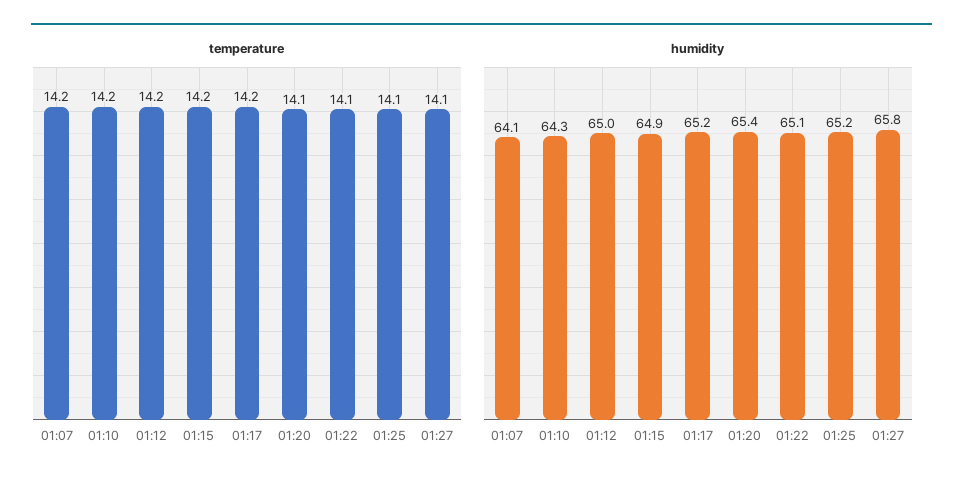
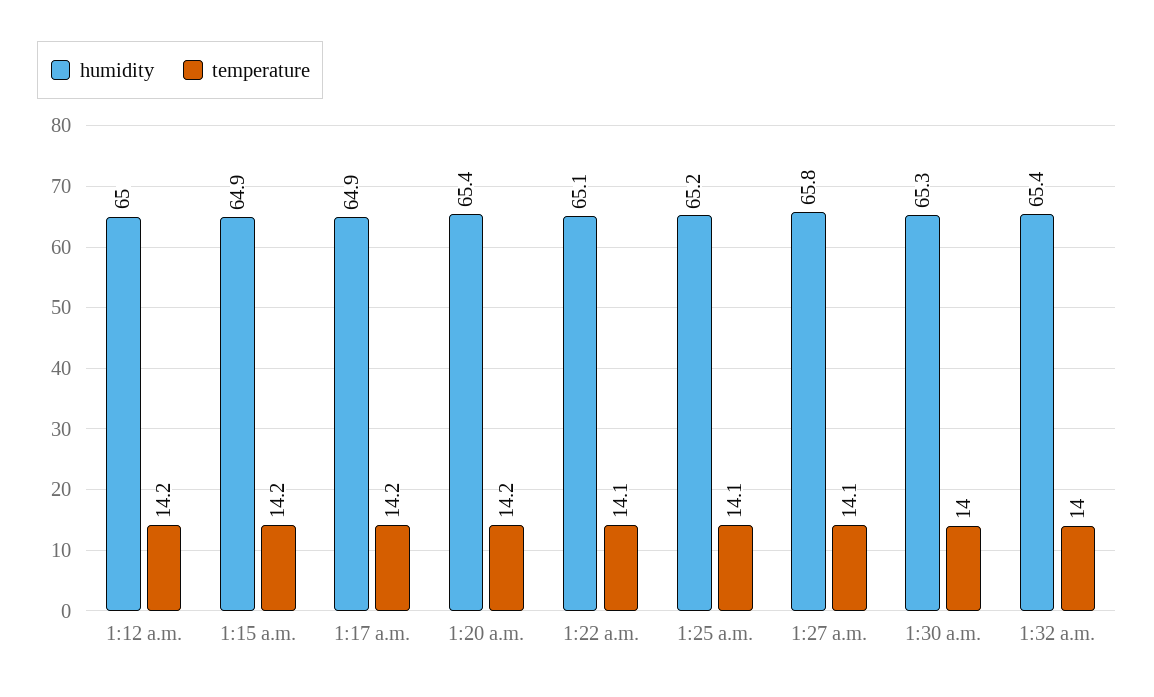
temperature, 01:07: 14.2 -> none
temperature, 01:10: 14.2 -> none
temperature, 01:20: 14.1 -> 14.2
humidity, 01:07: 64.1 -> none
humidity, 01:10: 64.3 -> none
humidity, 01:17: 65.2 -> 64.9
humidity, 1:30 a.m.: none -> 65.3
temperature, 1:30 a.m.: none -> 14
humidity, 1:32 a.m.: none -> 65.4
temperature, 1:32 a.m.: none -> 14

